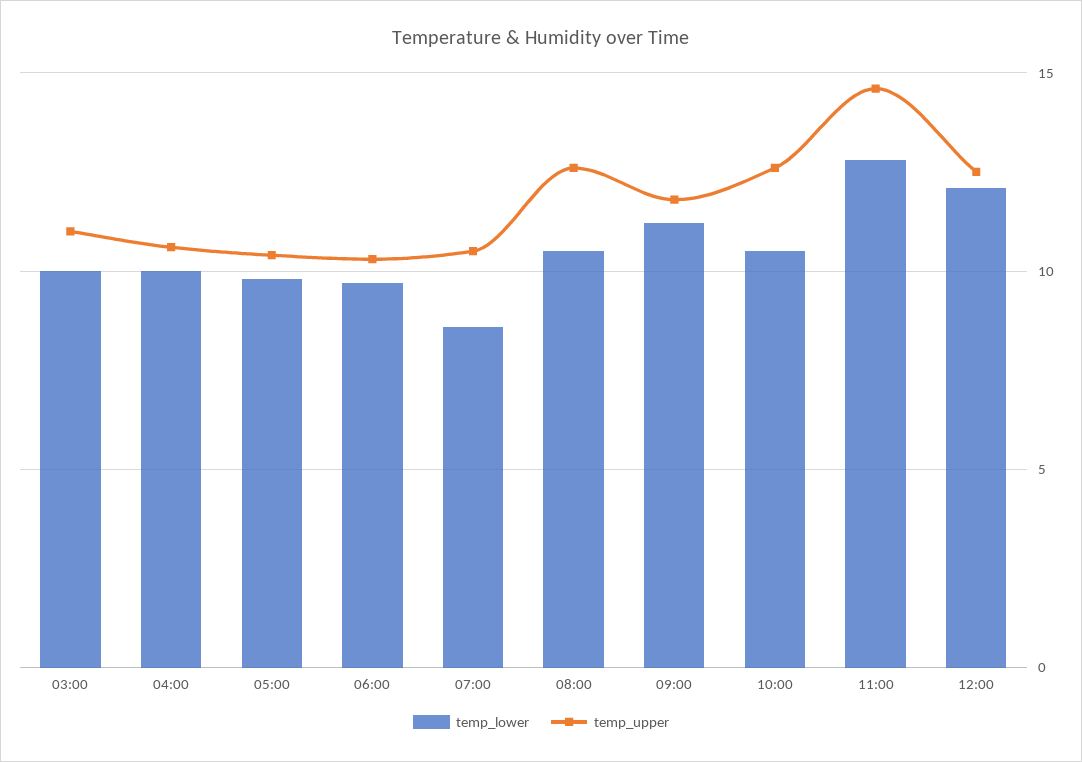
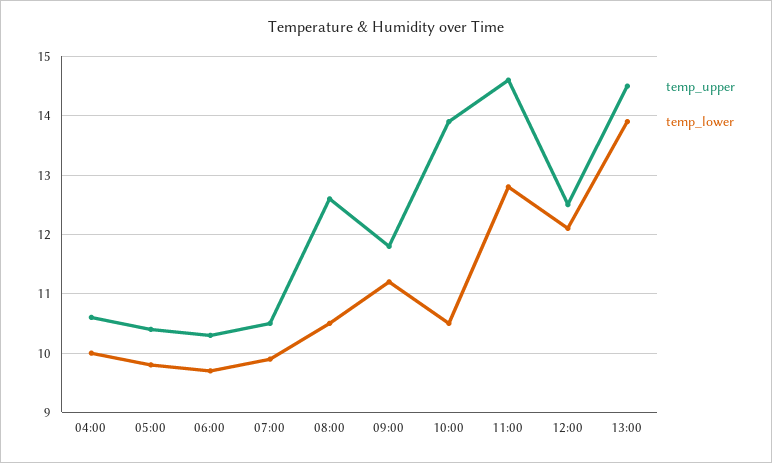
temp_lower, 03:00: 10 -> none
temp_upper, 03:00: 11 -> none
temp_lower, 07:00: 8.5 -> 10
temp_upper, 10:00: 12.5 -> 14
temp_upper, 13:00: none -> 14.5
temp_lower, 13:00: none -> 14

